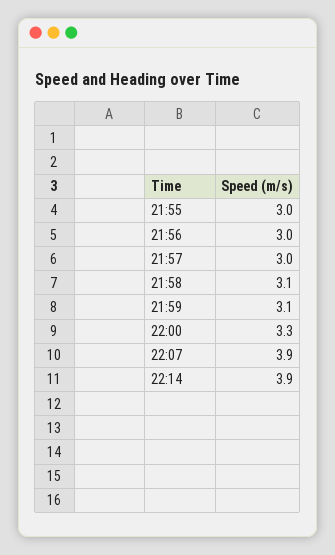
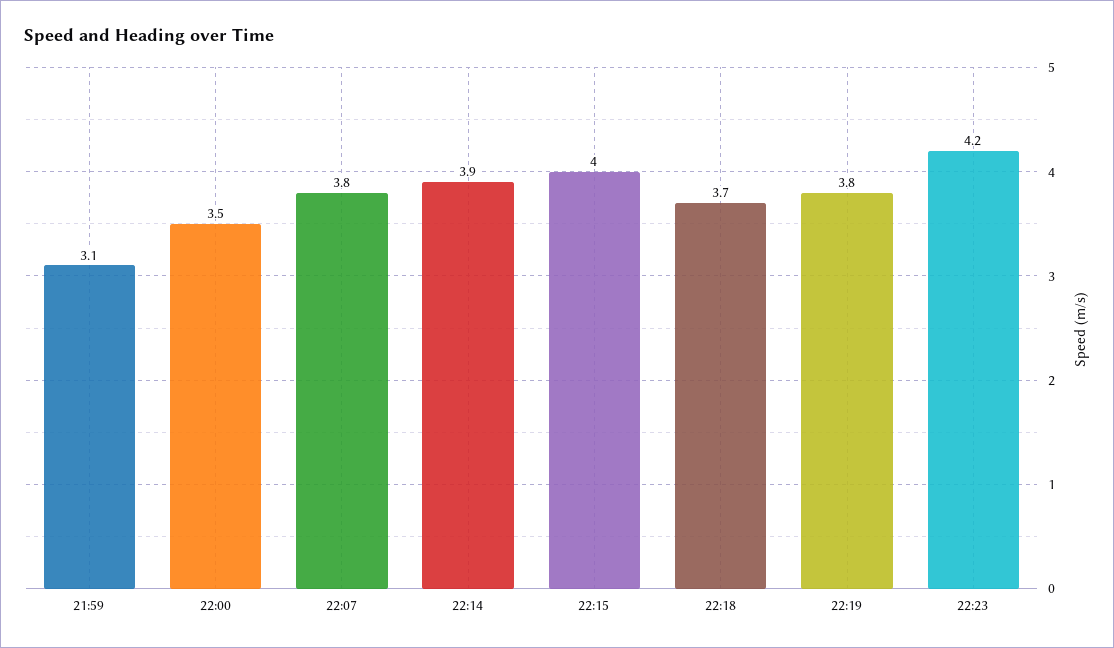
21:55: 3 -> none
21:56: 3 -> none
21:57: 3 -> none
21:58: 3.1 -> none
22:00: 3.3 -> 3.5
22:07: 3.9 -> 3.8
22:15: none -> 4
22:18: none -> 3.7
22:19: none -> 3.8
22:23: none -> 4.2

